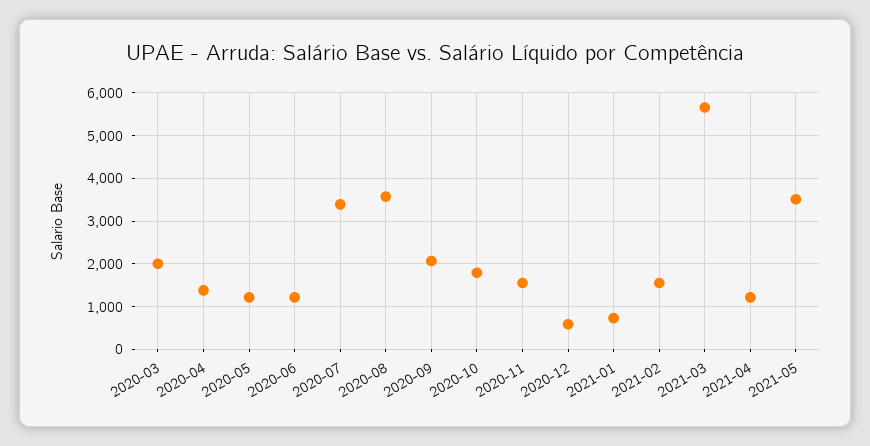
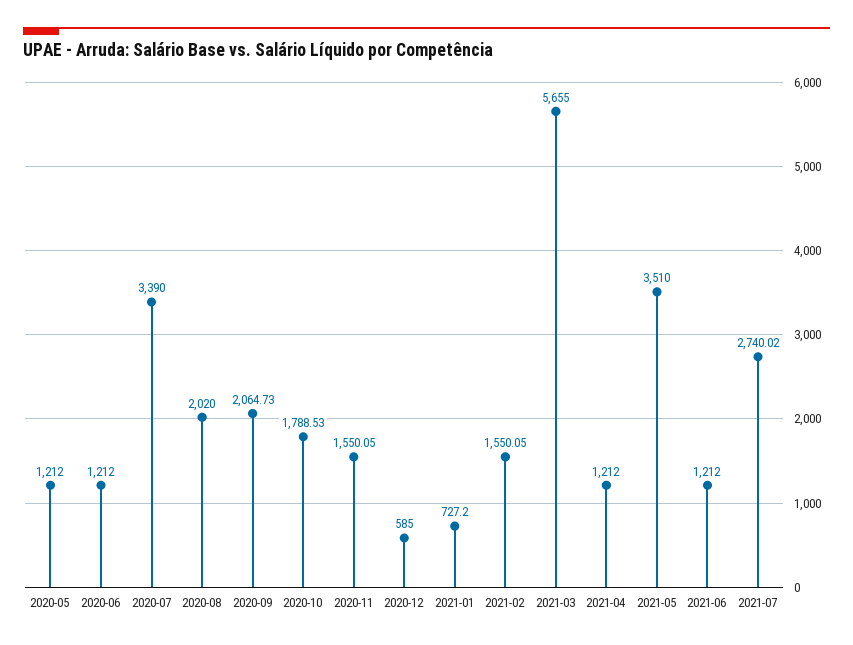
2020-03: 2000 -> none
2020-04: 1400 -> none
2020-08: 3600 -> 2020
2021-06: none -> 1212
2021-07: none -> 2740.02

